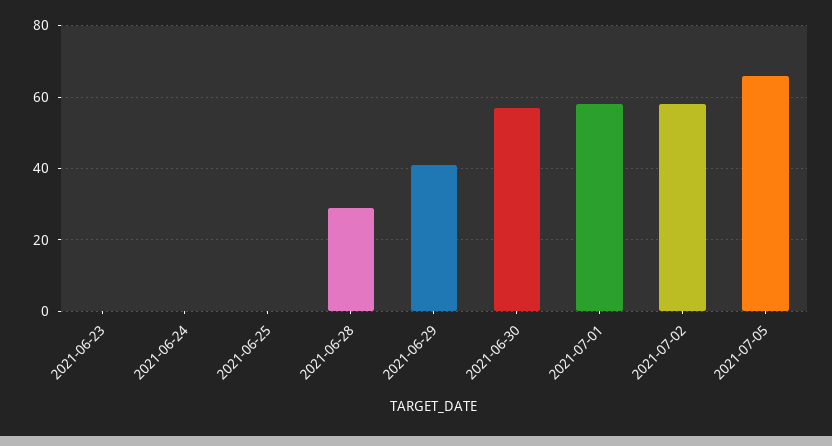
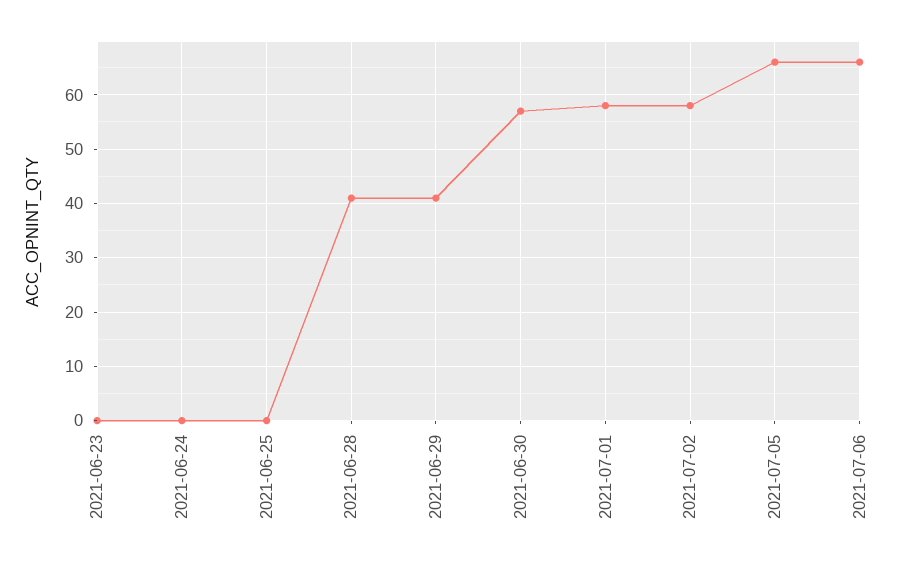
2021-06-28: 30 -> 40
2021-07-06: none -> 65

